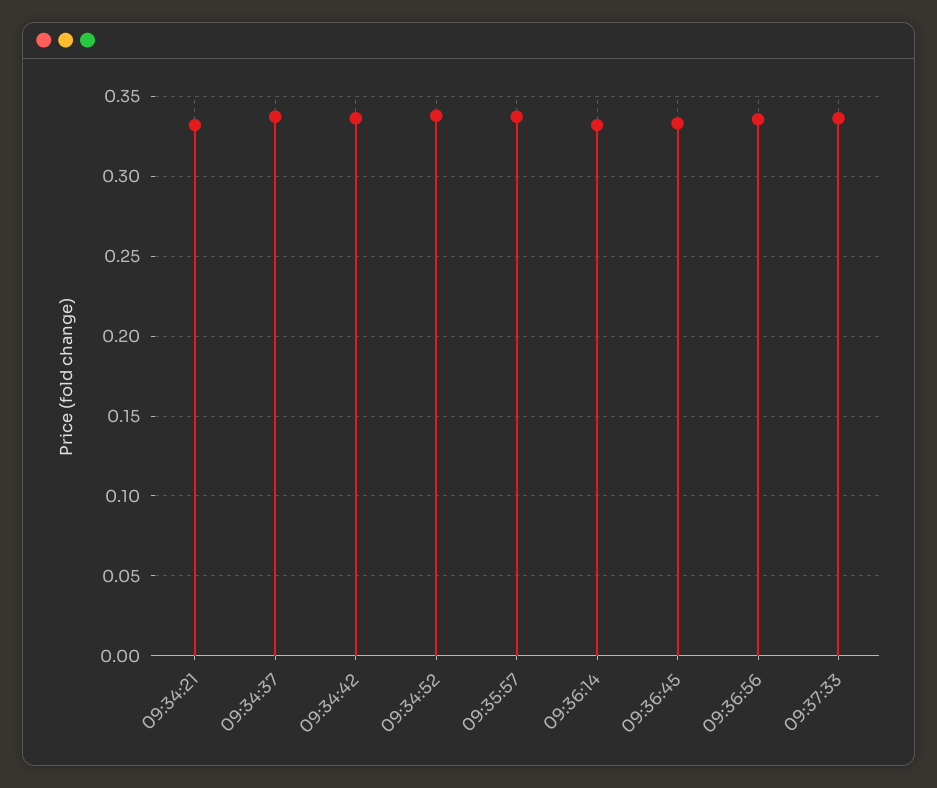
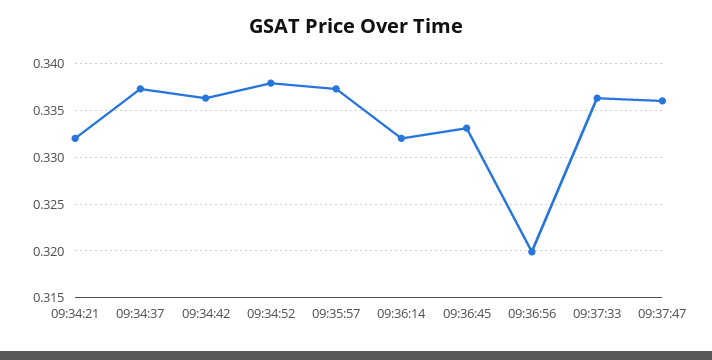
09:36:56: 0.335 -> 0.32
09:37:47: none -> 0.336

